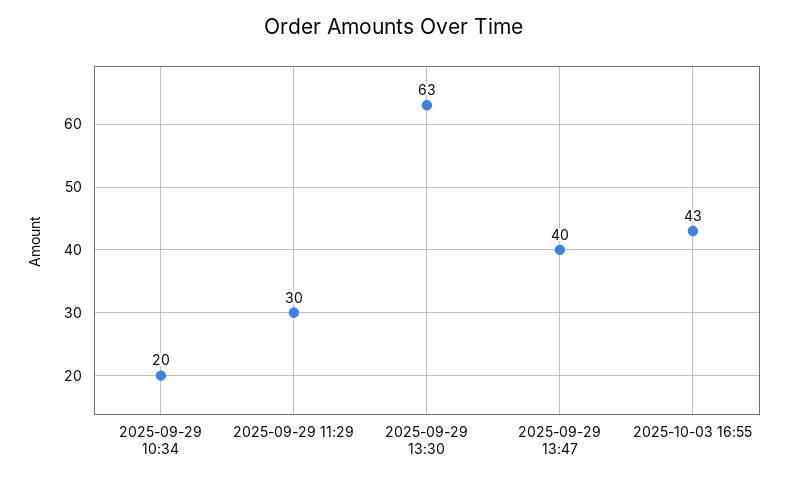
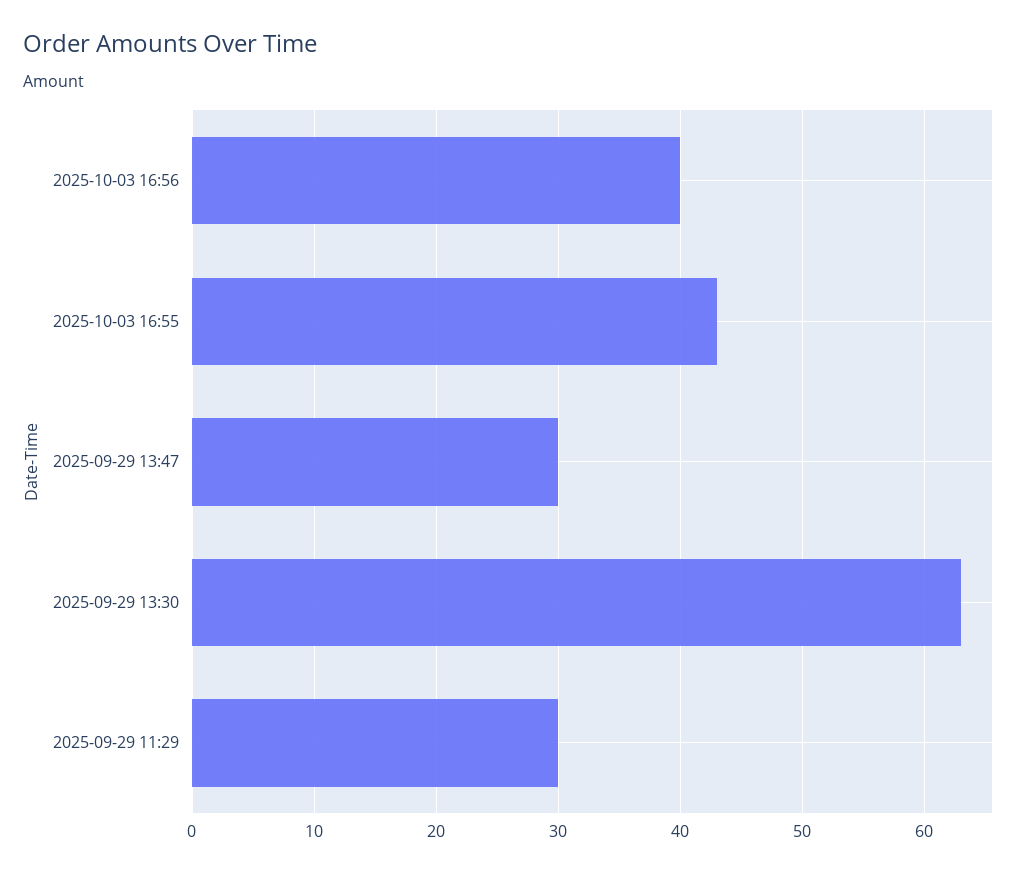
2025-09-29 10:34: 20 -> none
2025-09-29 13:47: 40 -> 30
2025-10-03 16:56: none -> 40

